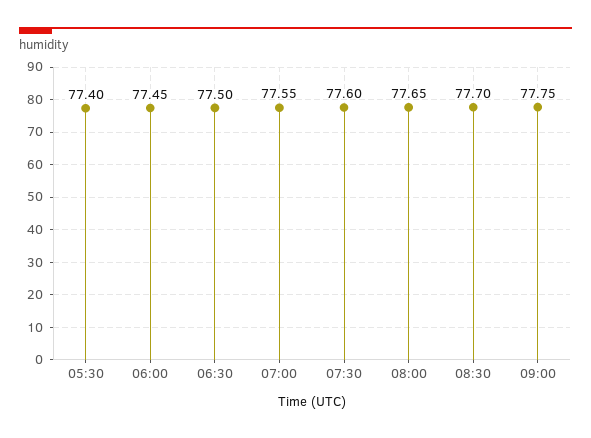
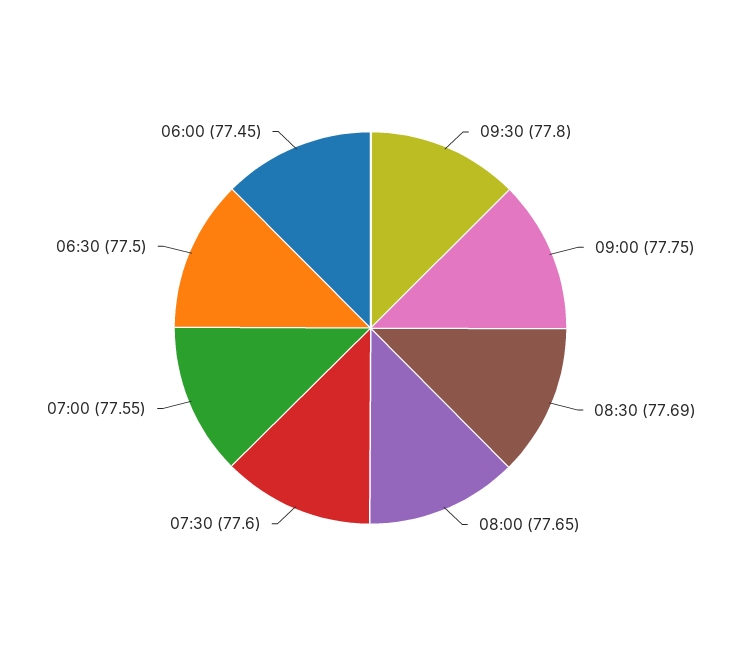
05:30: 77.4 -> none
08:30: 77.7 -> 77.69
09:30: none -> 77.8

